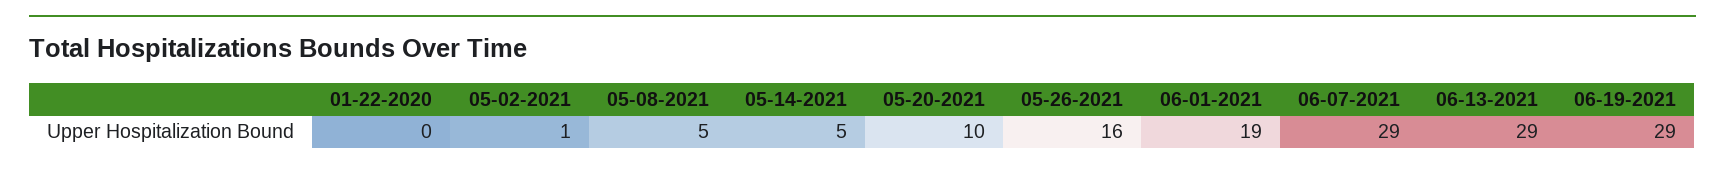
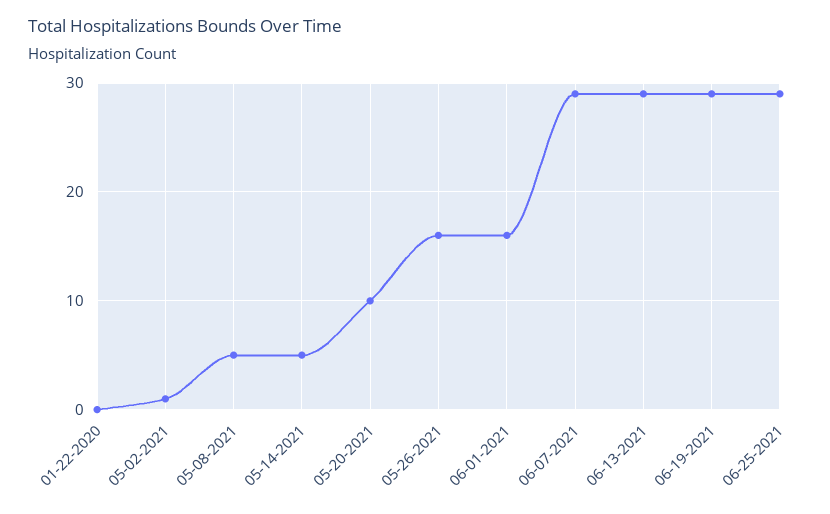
06-01-2021: 19 -> 16
06-25-2021: none -> 29

